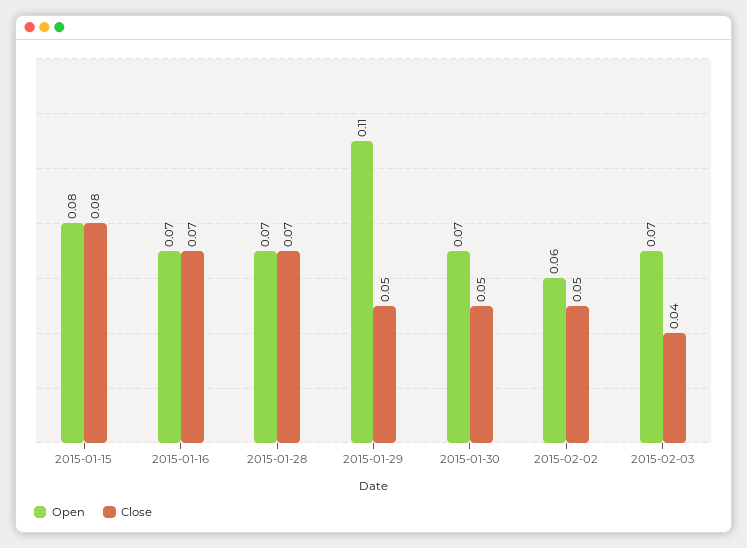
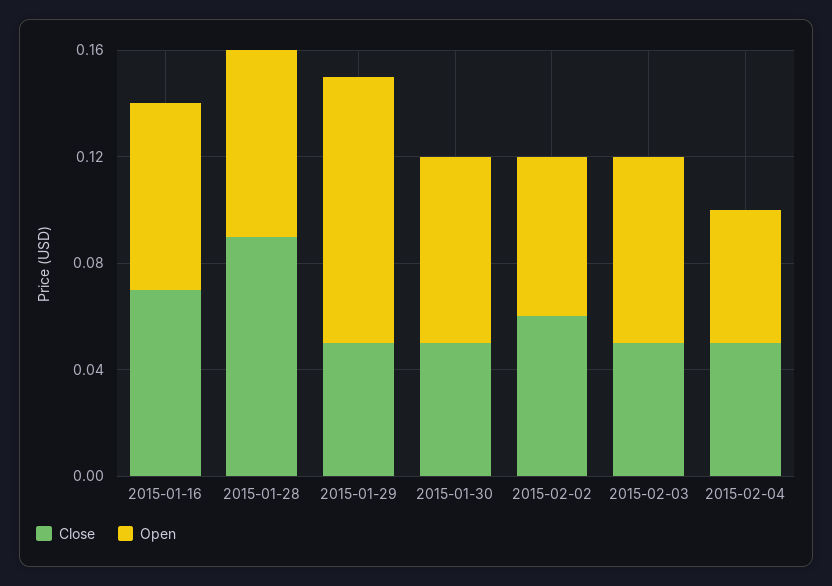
Open, 2015-01-15: 0.08 -> none
Close, 2015-01-15: 0.08 -> none
Close, 2015-01-28: 0.07 -> 0.09
Open, 2015-01-29: 0.11 -> 0.1
Close, 2015-02-02: 0.05 -> 0.06
Close, 2015-02-03: 0.04 -> 0.05
Close, 2015-02-04: none -> 0.05
Open, 2015-02-04: none -> 0.05

